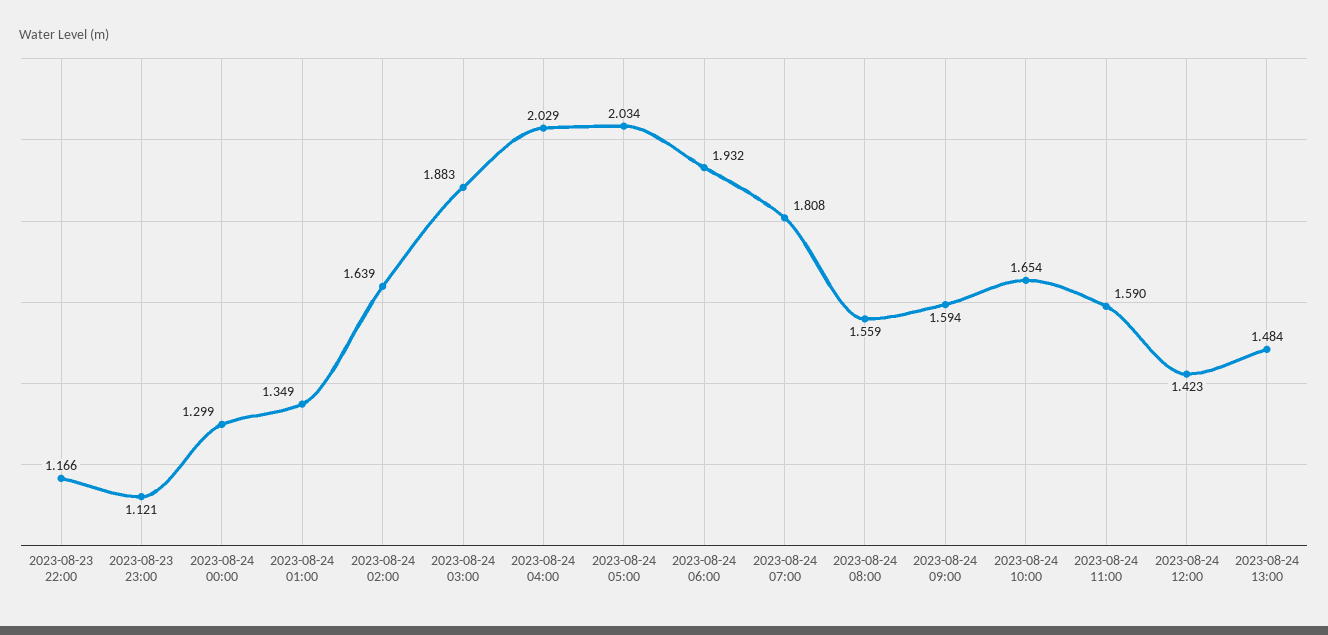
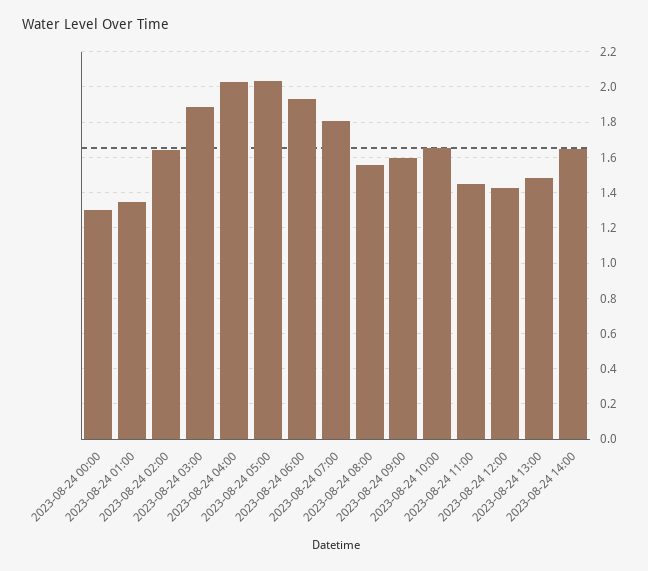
2023-08-23 22:00: 1.166 -> none
2023-08-23 23:00: 1.121 -> none
2023-08-24 11:00: 1.59 -> 1.45
2023-08-24 14:00: none -> 1.65

